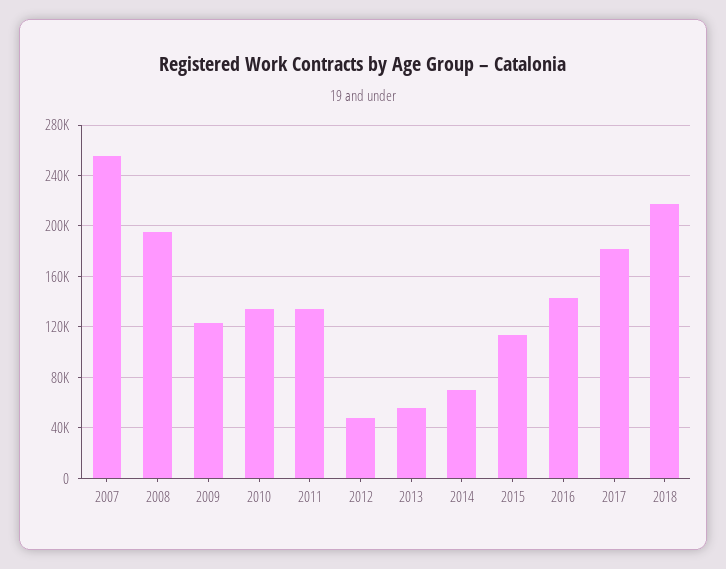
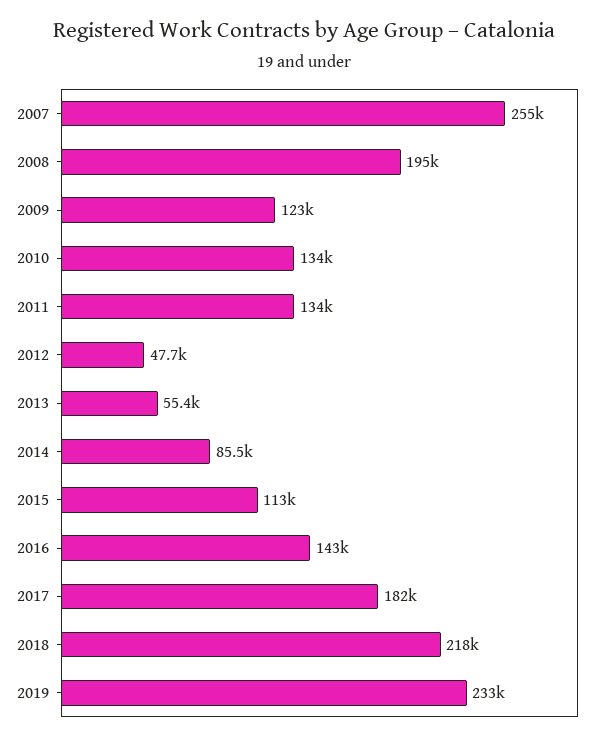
2014: 70000 -> 85500
2019: none -> 233000

